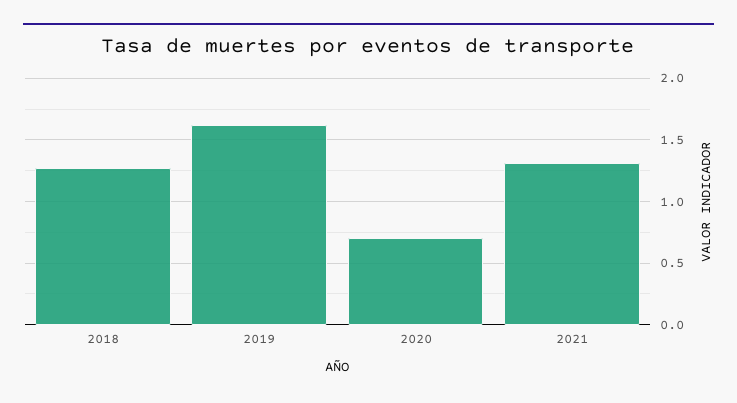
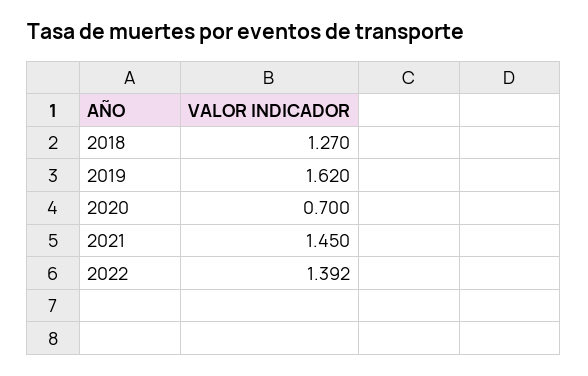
2021: 1.3 -> 1.45
2022: none -> 1.392

